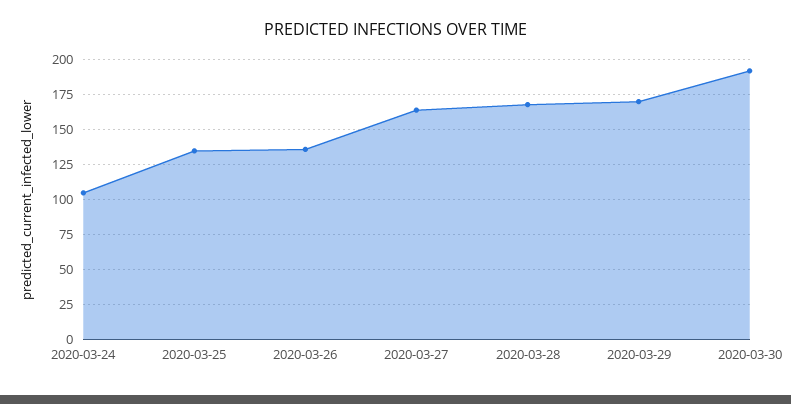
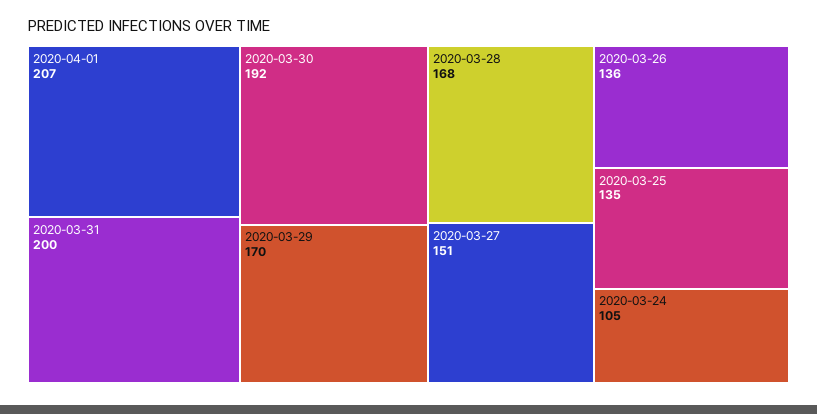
2020-03-27: 165 -> 151
2020-04-01: none -> 207
2020-03-31: none -> 200

